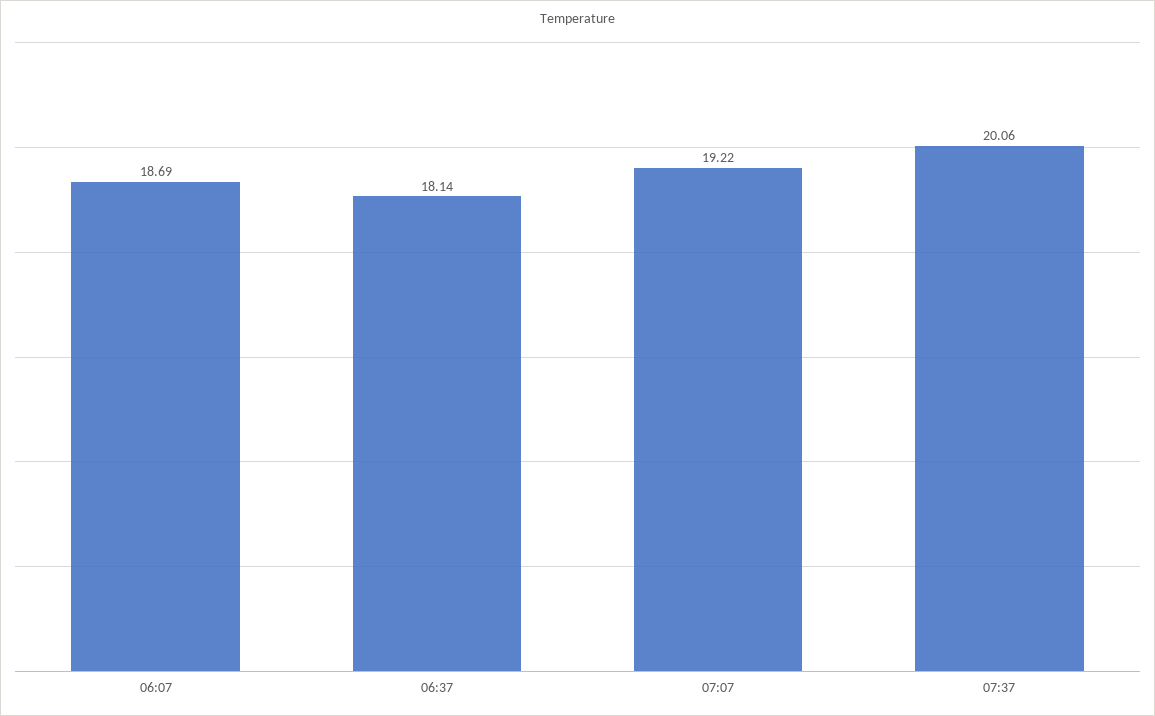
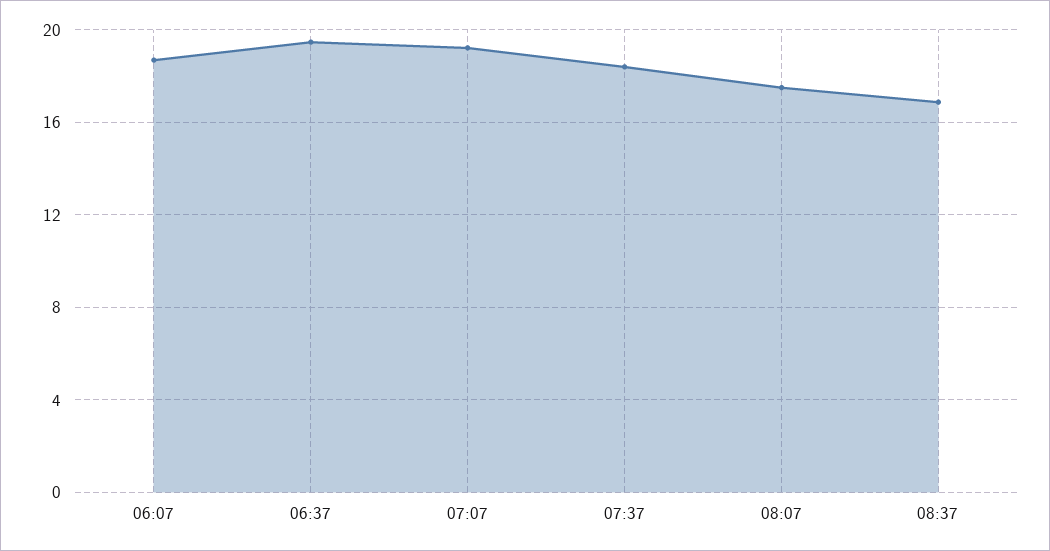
06:37: 18.14 -> 19.5
07:37: 20.06 -> 18.5
08:07: none -> 17.5
08:37: none -> 17

